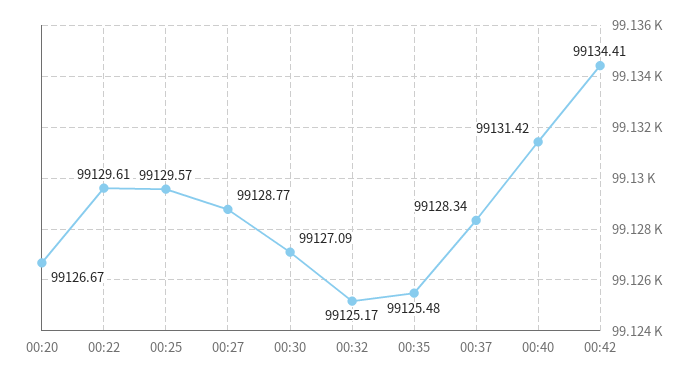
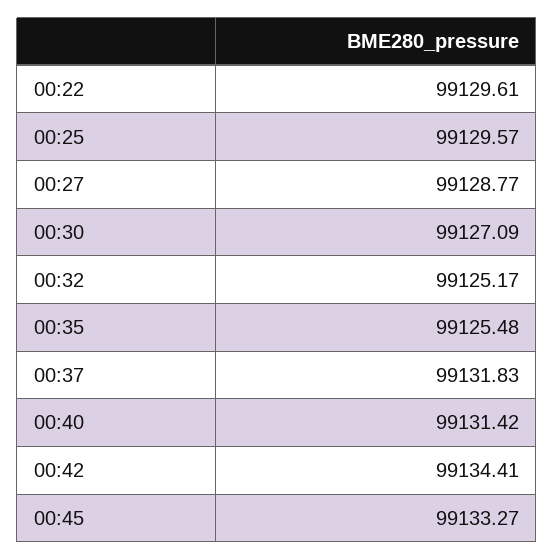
00:20: 99126.67 -> none
00:37: 99128.34 -> 99131.83
00:45: none -> 99133.27

